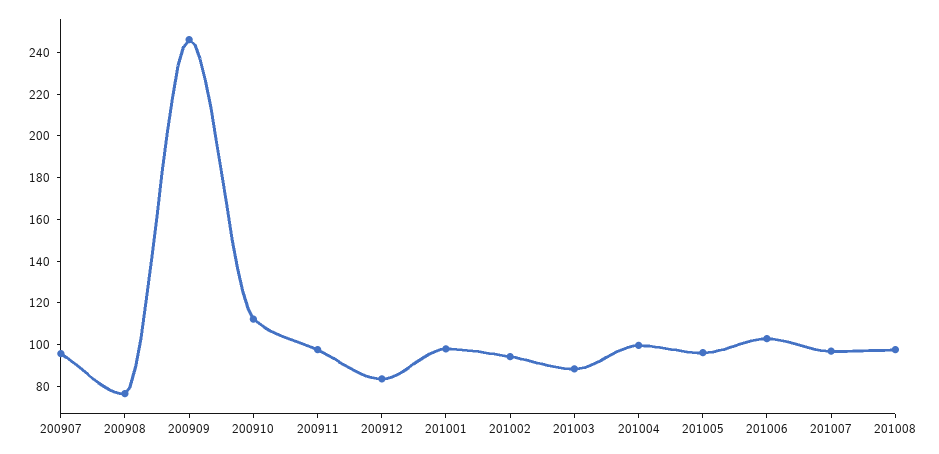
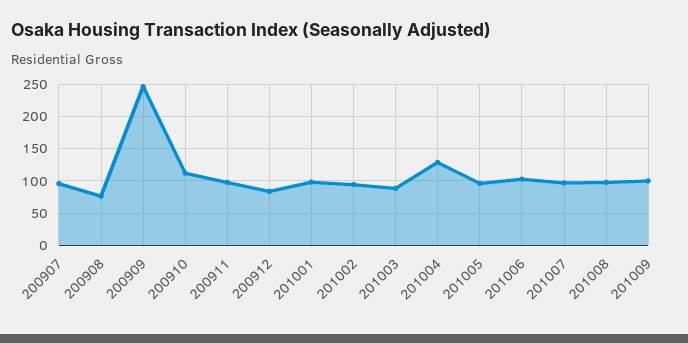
201004: 100 -> 130
201009: none -> 100

